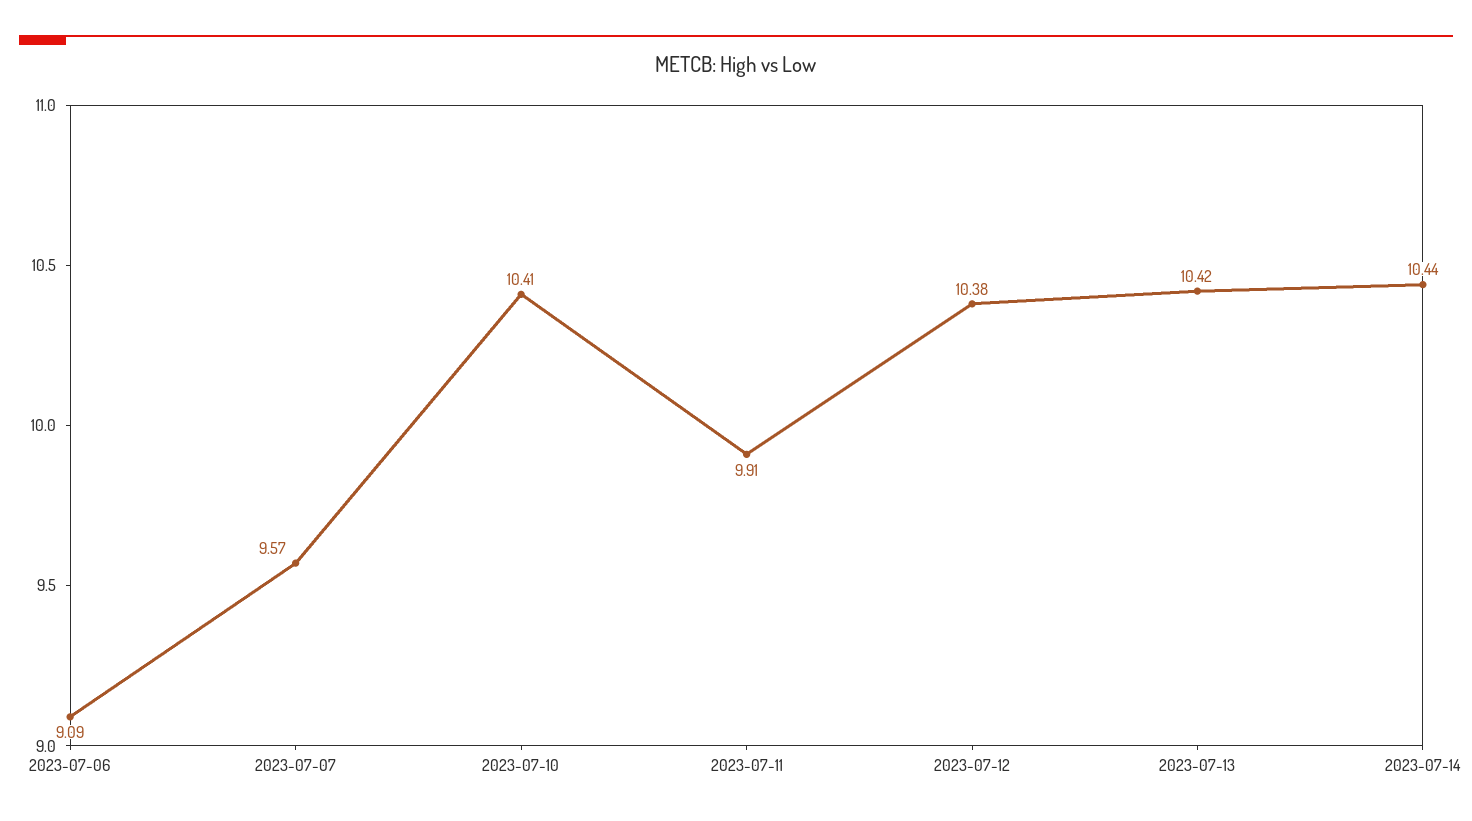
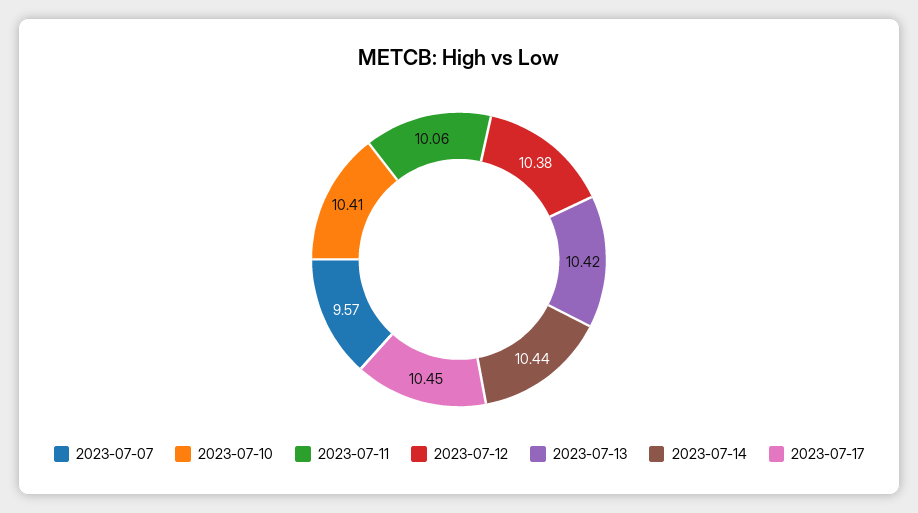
2023-07-06: 9.09 -> none
2023-07-11: 9.91 -> 10.06
2023-07-17: none -> 10.45

